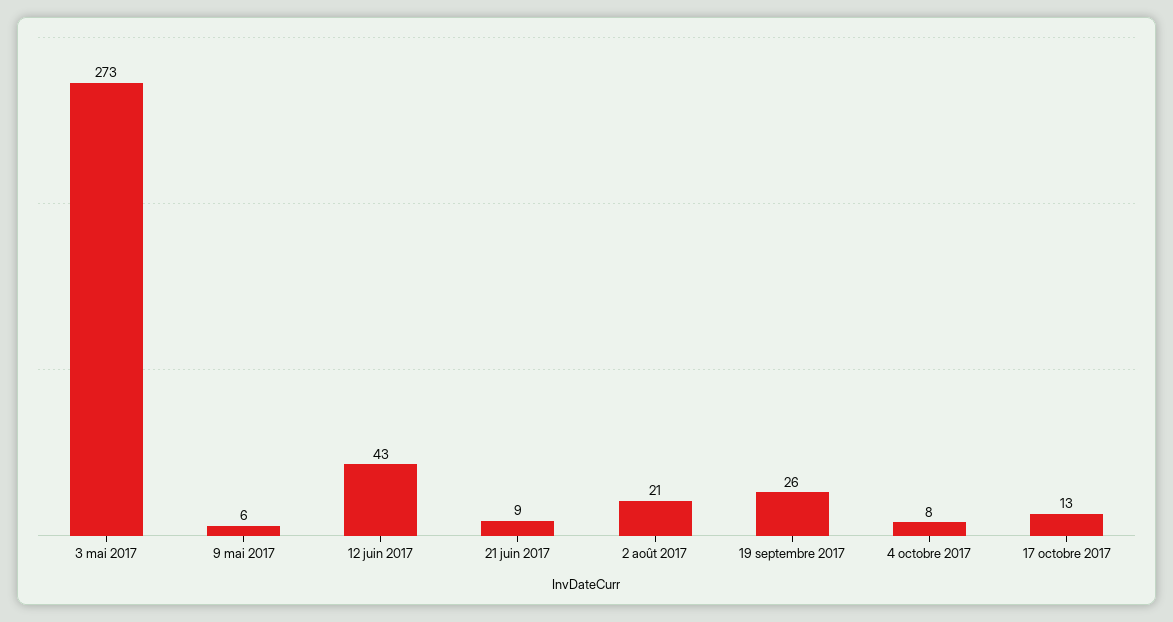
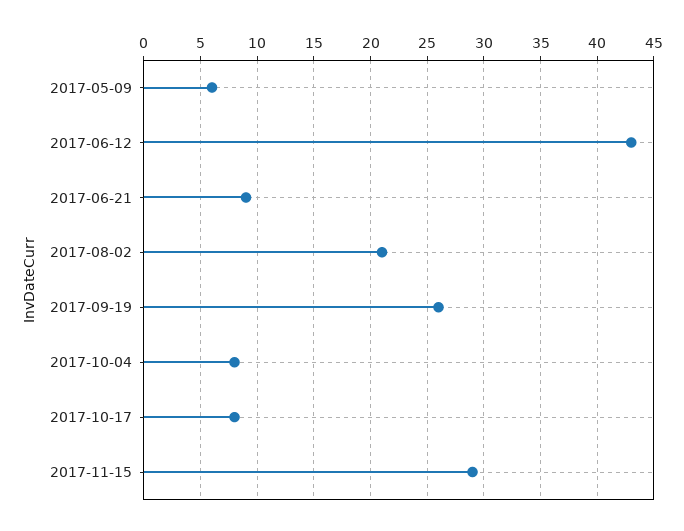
3 mai 2017: 273 -> none
17 octobre 2017: 13 -> 8
2017-11-15: none -> 29

